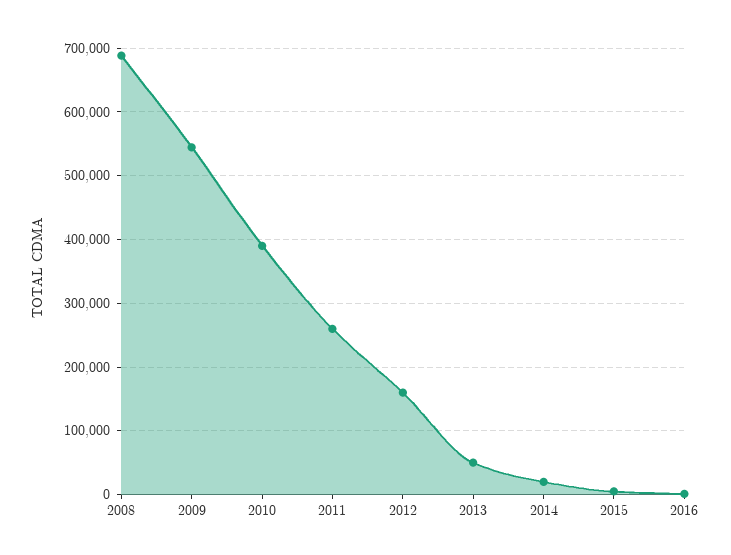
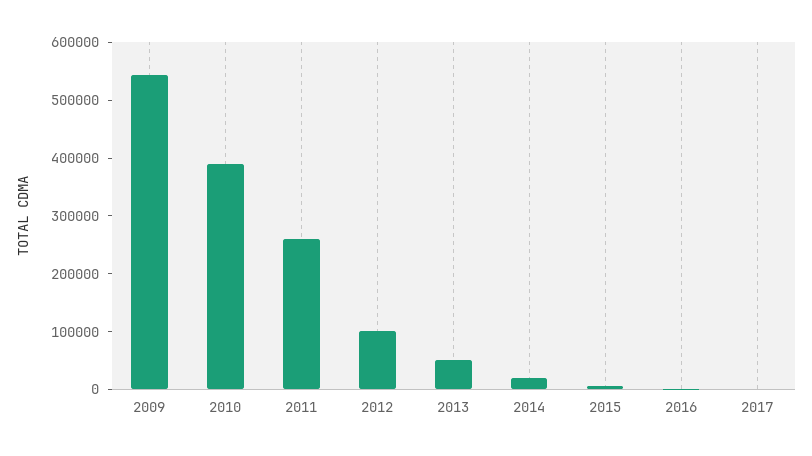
2008: 690000 -> none
2012: 160000 -> 100000
2017: none -> 0

